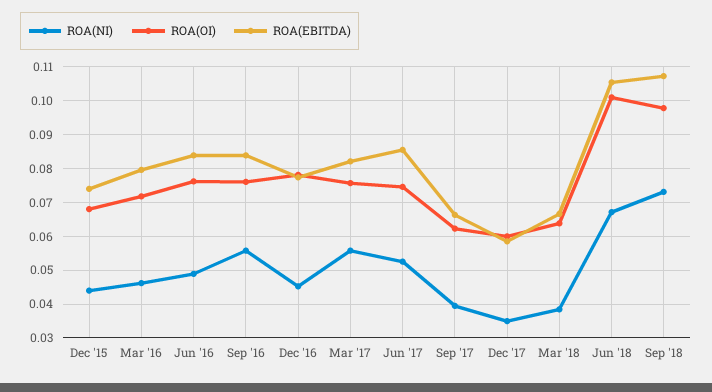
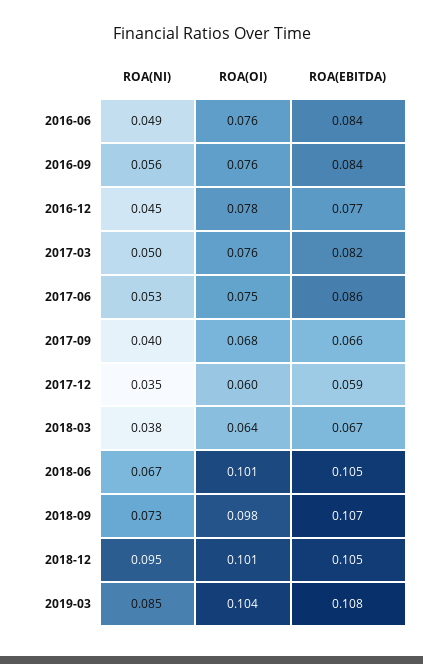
ROA(NI), Dec '15: 0.044 -> none
ROA(OI), Dec '15: 0.068 -> none
ROA(EBITDA), Dec '15: 0.074 -> none
ROA(NI), Mar '16: 0.046 -> none
ROA(OI), Mar '16: 0.072 -> none
ROA(EBITDA), Mar '16: 0.08 -> none
ROA(NI), Mar '17: 0.056 -> 0.05
ROA(OI), Sep '17: 0.062 -> 0.068
ROA(NI), 2018-12: none -> 0.095
ROA(OI), 2018-12: none -> 0.101
ROA(EBITDA), 2018-12: none -> 0.105
ROA(NI), 2019-03: none -> 0.085
ROA(OI), 2019-03: none -> 0.104
ROA(EBITDA), 2019-03: none -> 0.108

